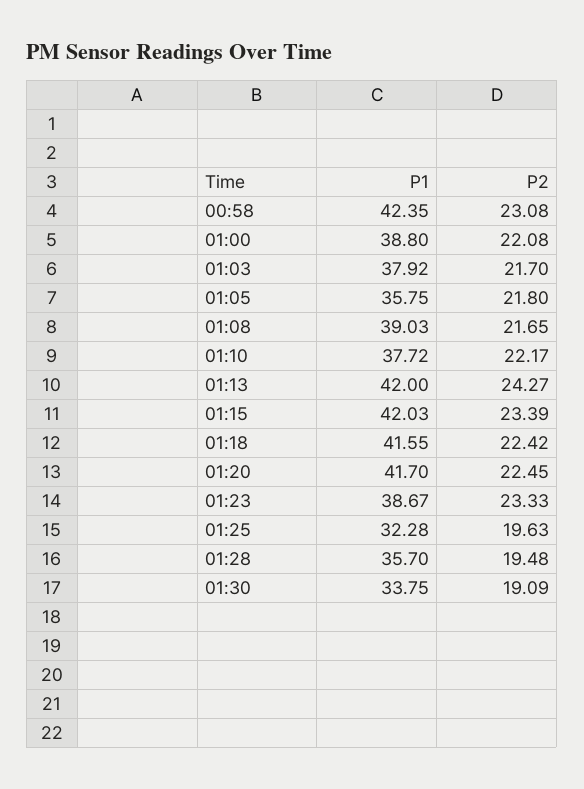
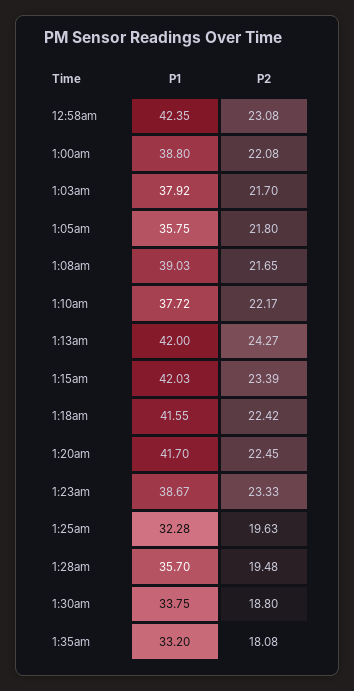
P2, 01:30: 19.09 -> 18.8
P1, 1:35am: none -> 33.2
P2, 1:35am: none -> 18.08

